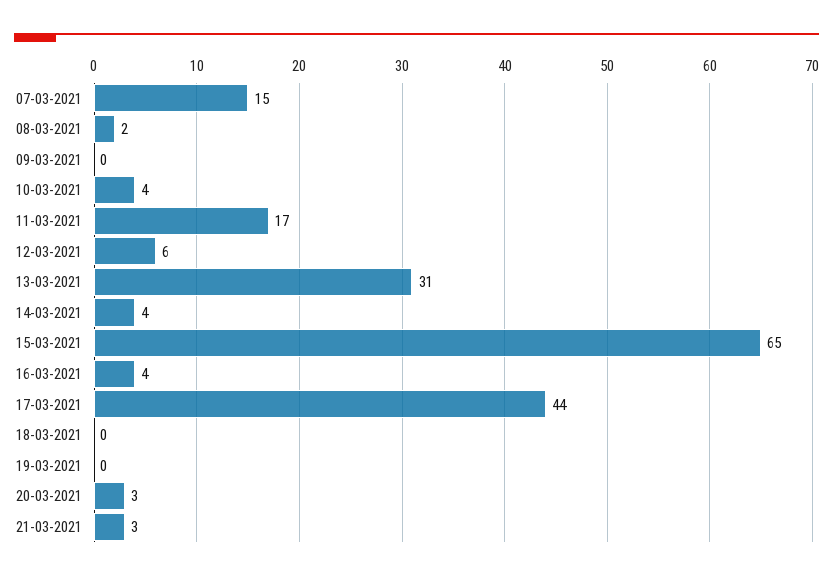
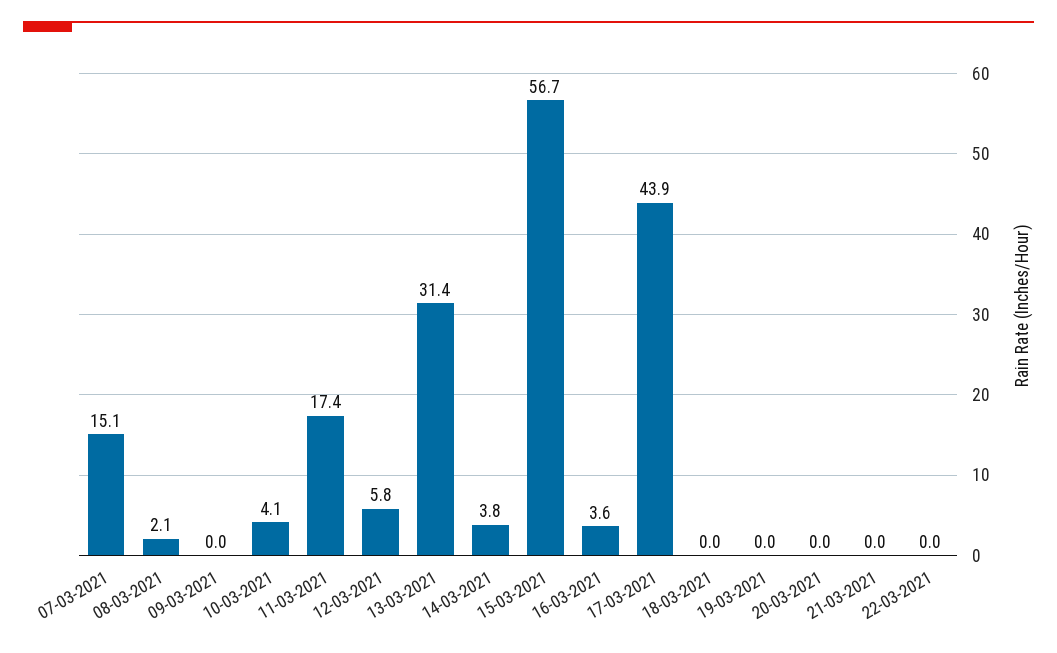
15-03-2021: 65 -> 56.7
20-03-2021: 3 -> 0
21-03-2021: 3 -> 0
22-03-2021: none -> 0

